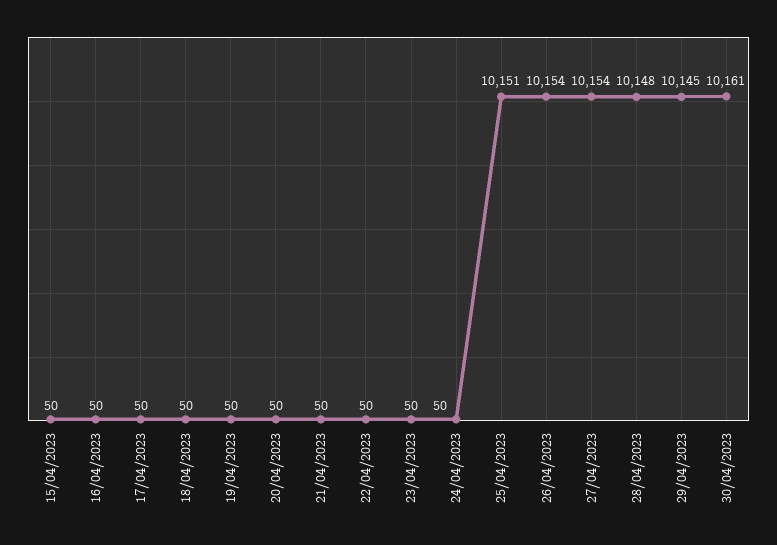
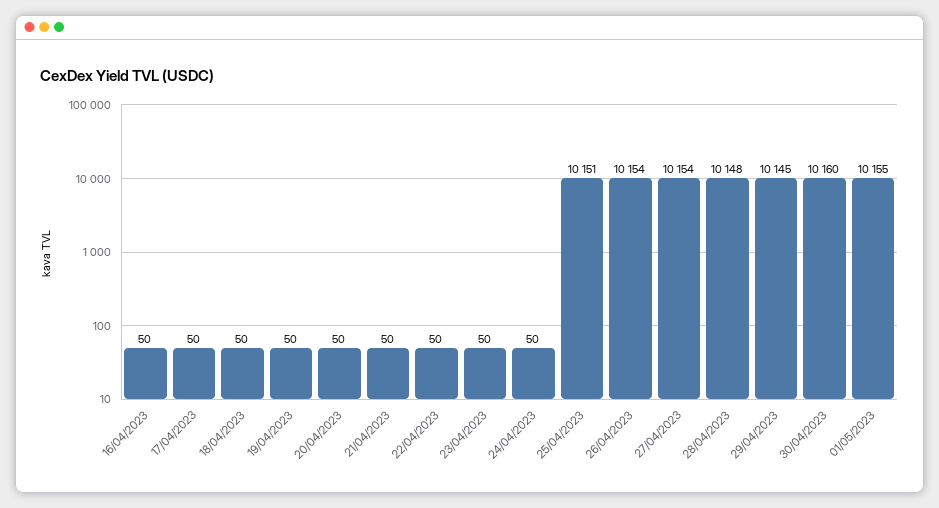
15/04/2023: 50 -> none
30/04/2023: 10161 -> 10160
01/05/2023: none -> 10155

